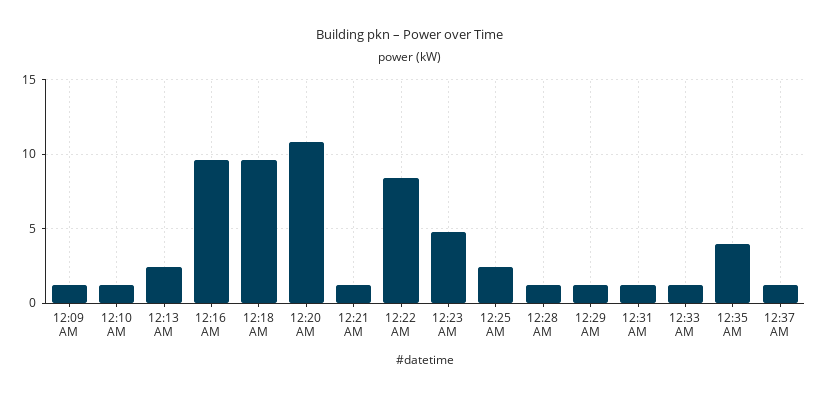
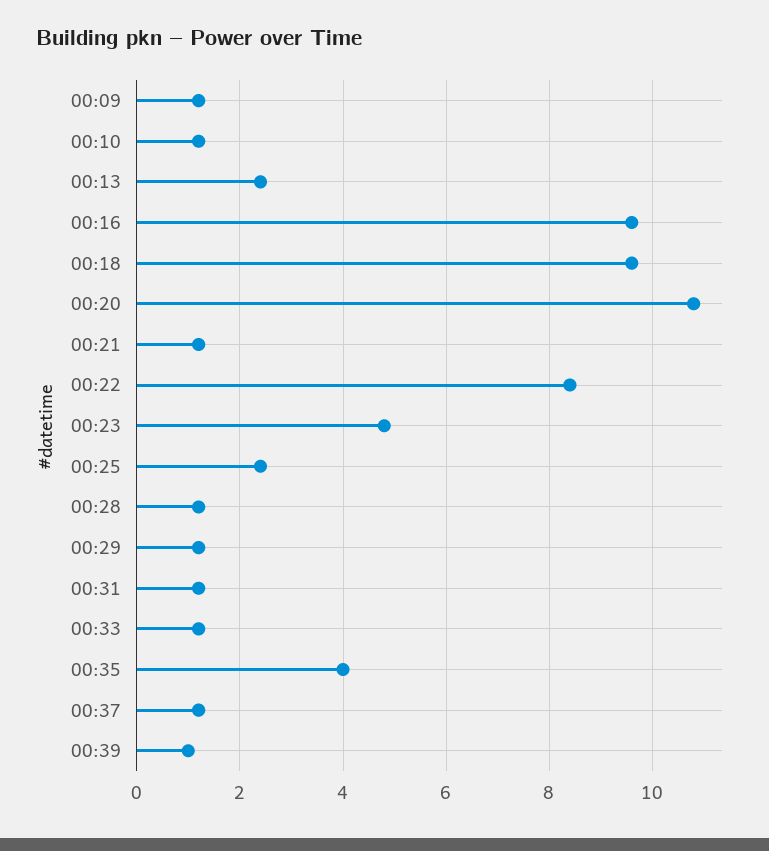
00:39: none -> 1

